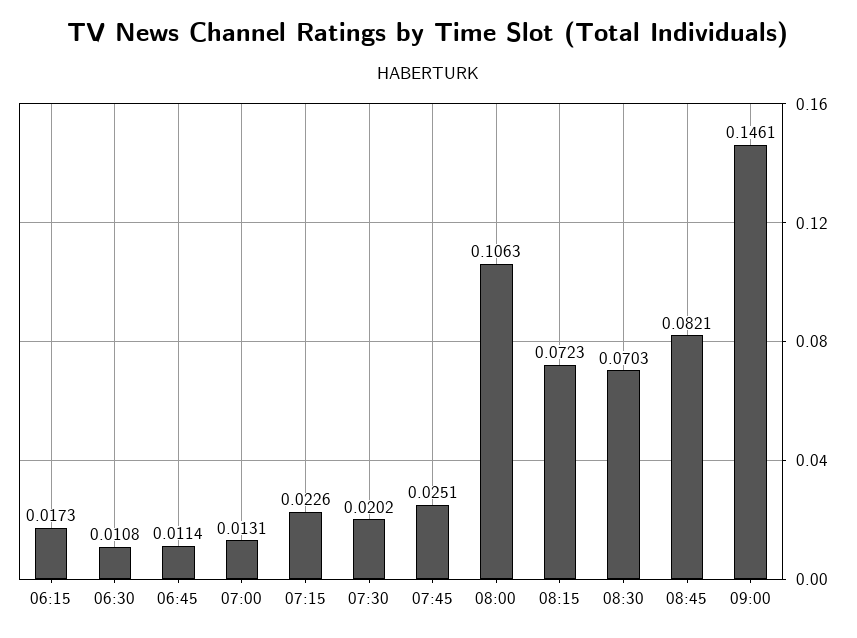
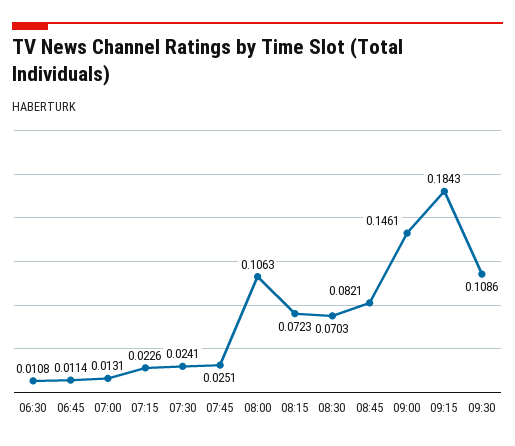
06:15: 0.0173 -> none
07:30: 0.0202 -> 0.0241
09:15: none -> 0.1843
09:30: none -> 0.1086

